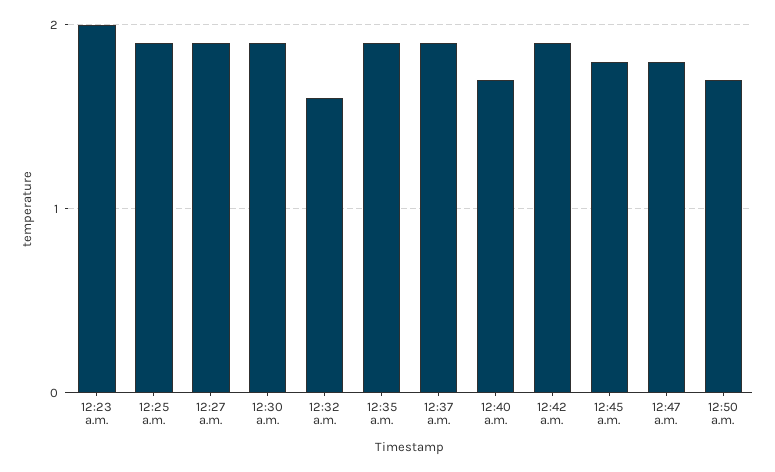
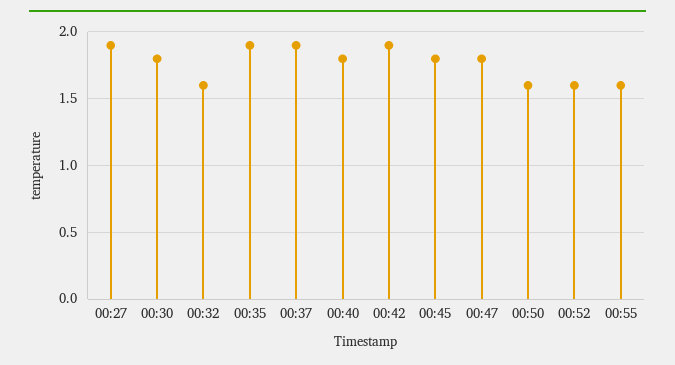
12:23 a.m.: 2 -> none
12:25 a.m.: 1.9 -> none
12:30 a.m.: 1.9 -> 1.8
12:40 a.m.: 1.7 -> 1.8
12:50 a.m.: 1.7 -> 1.6
00:52: none -> 1.6
00:55: none -> 1.6

